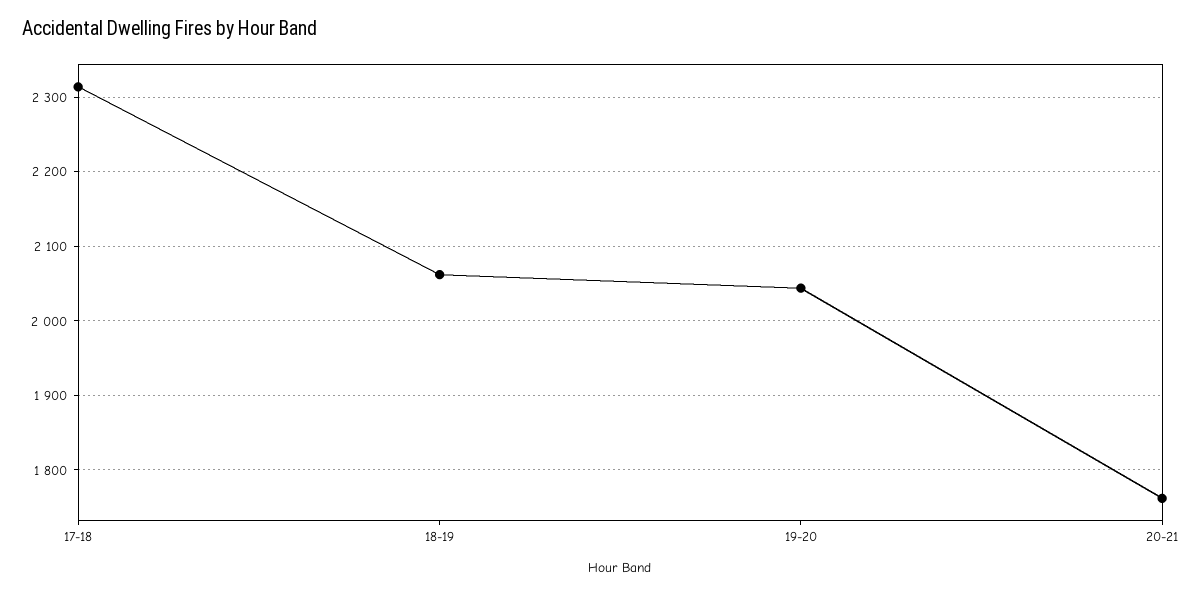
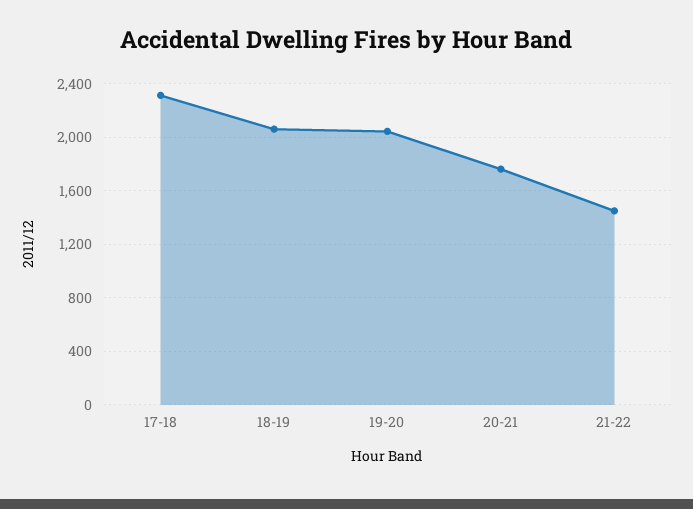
21-22: none -> 1450

